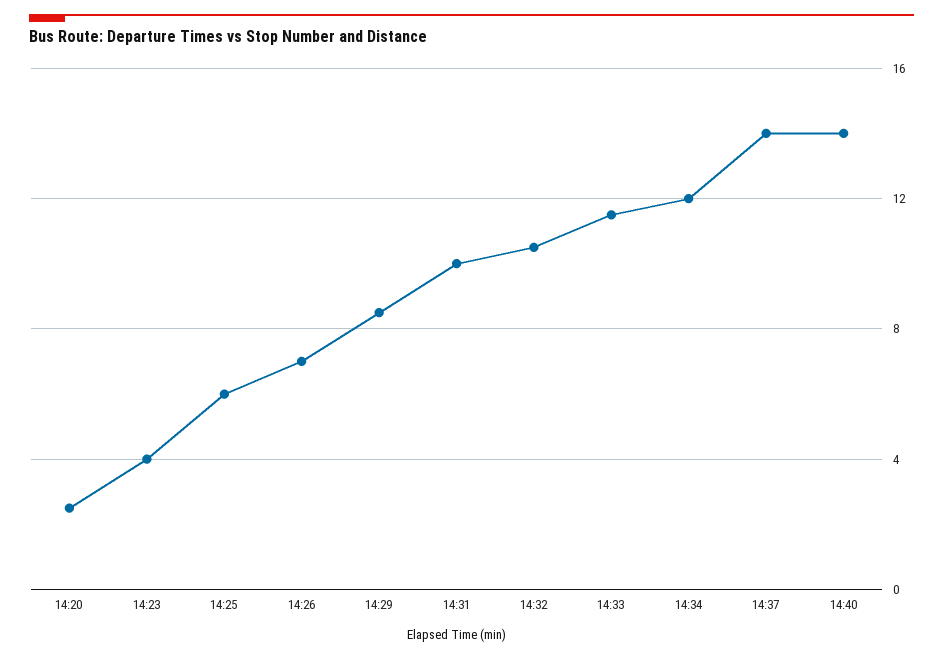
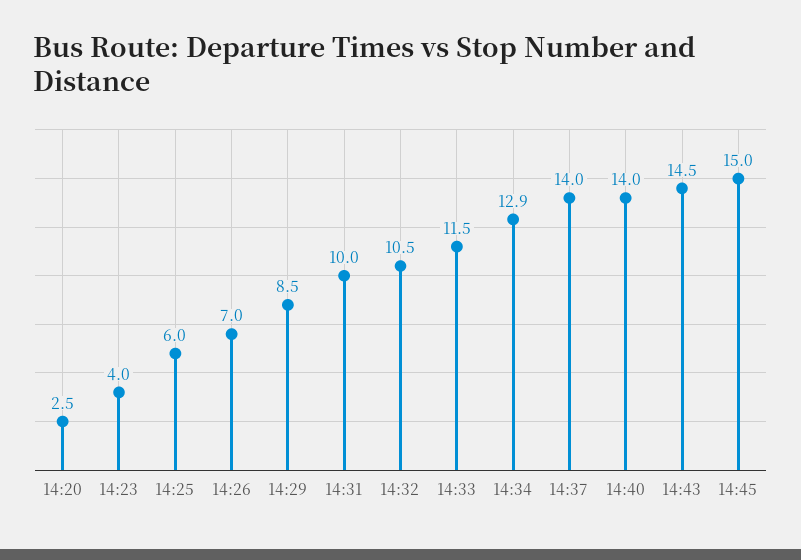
14:34: 12 -> 12.9
14:43: none -> 14.5
14:45: none -> 15

